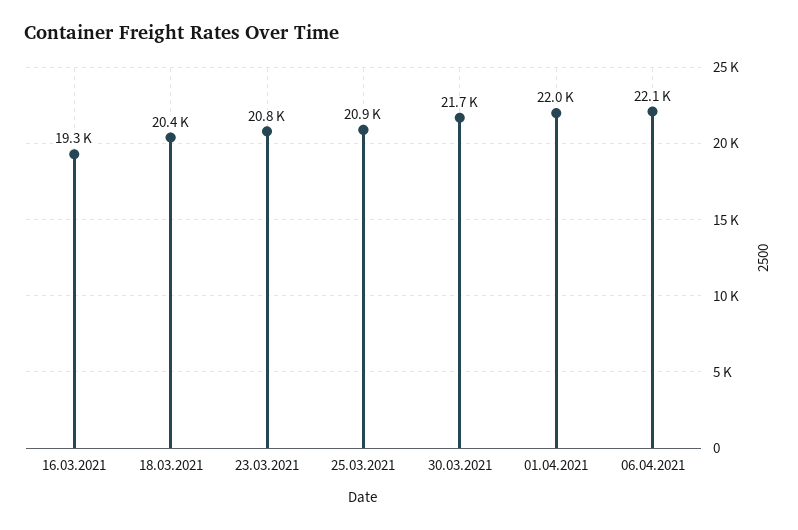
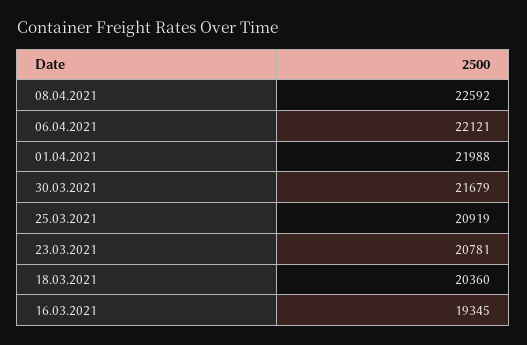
08.04.2021: none -> 22592

